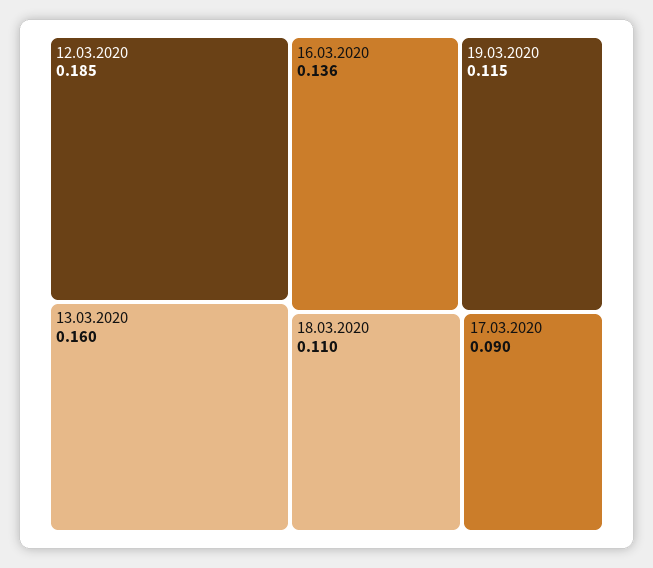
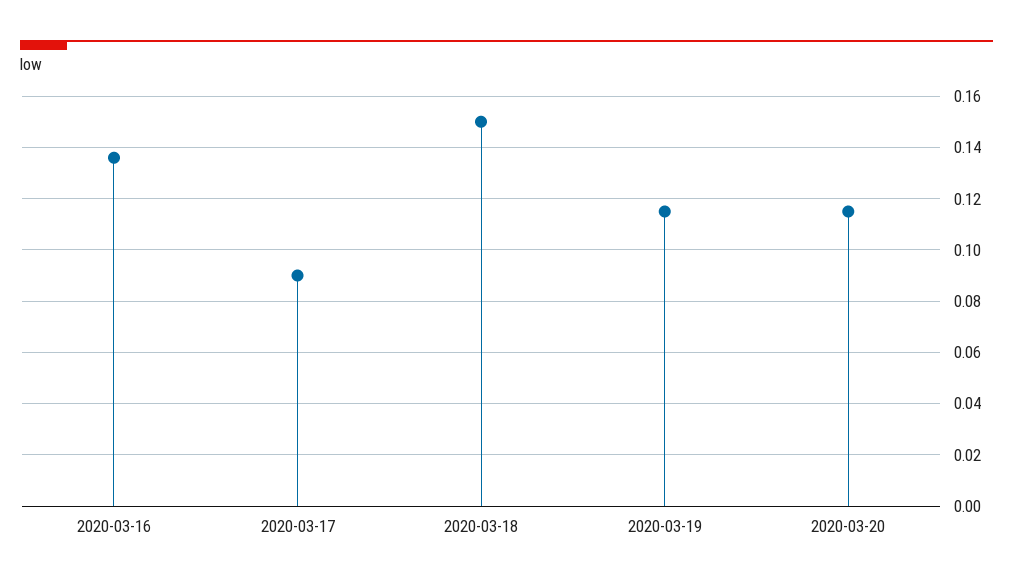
12.03.2020: 0.185 -> none
13.03.2020: 0.16 -> none
18.03.2020: 0.11 -> 0.15
2020-03-20: none -> 0.115

